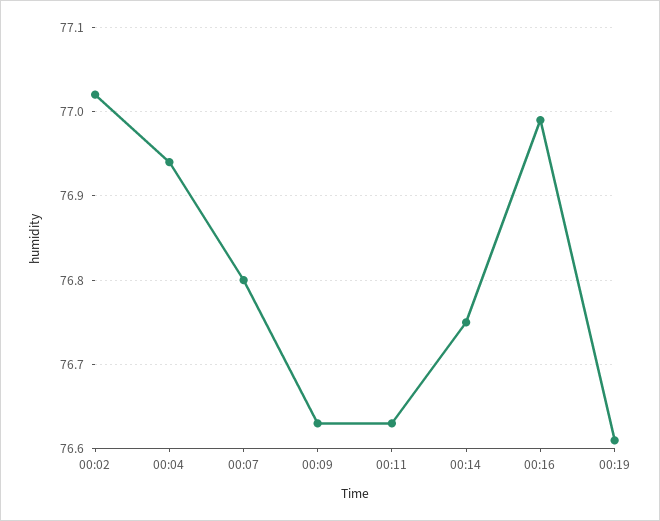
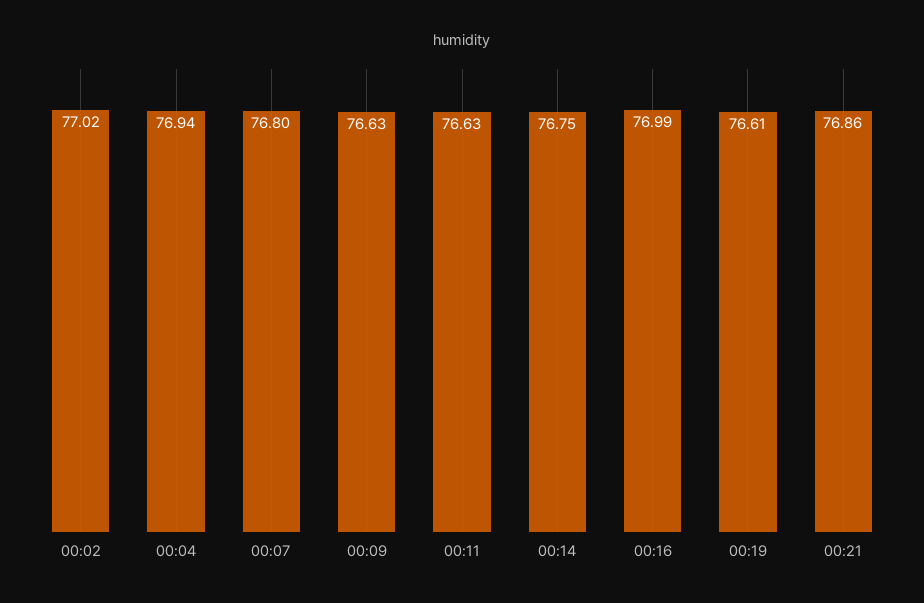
00:21: none -> 76.86

